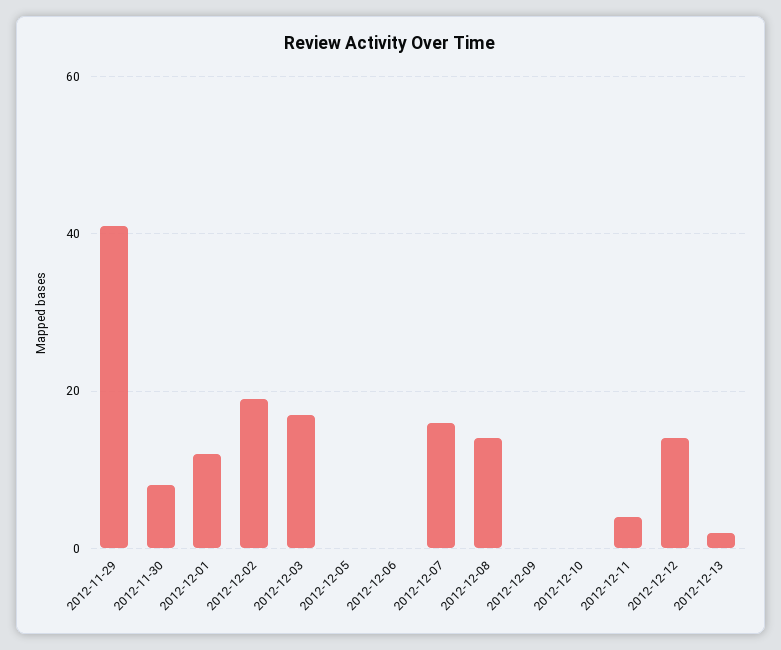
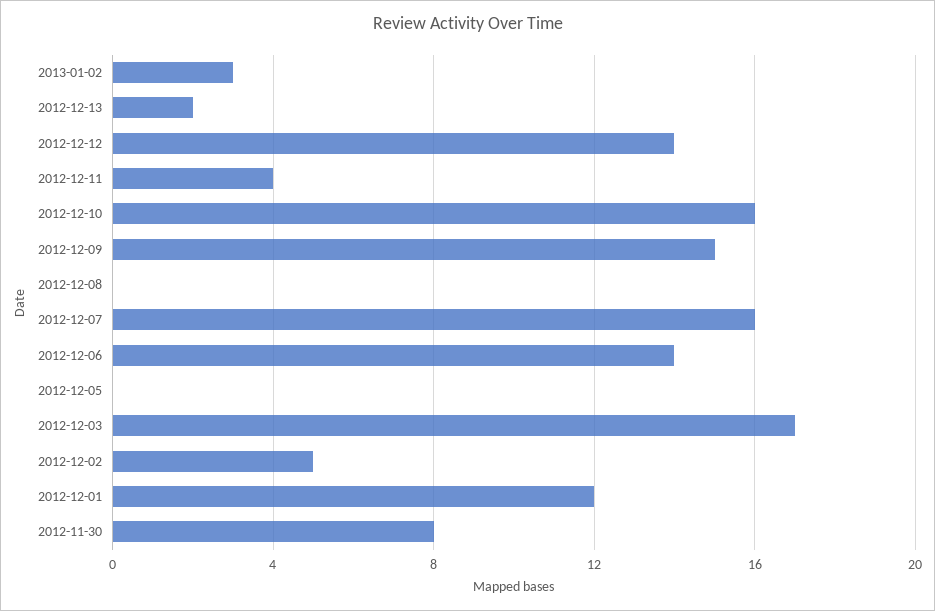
2012-11-29: 40 -> none
2012-12-02: 20 -> 5
2012-12-06: 0 -> 14
2012-12-08: 15 -> 0
2012-12-09: 0 -> 15
2012-12-10: 0 -> 16
2013-01-02: none -> 3

